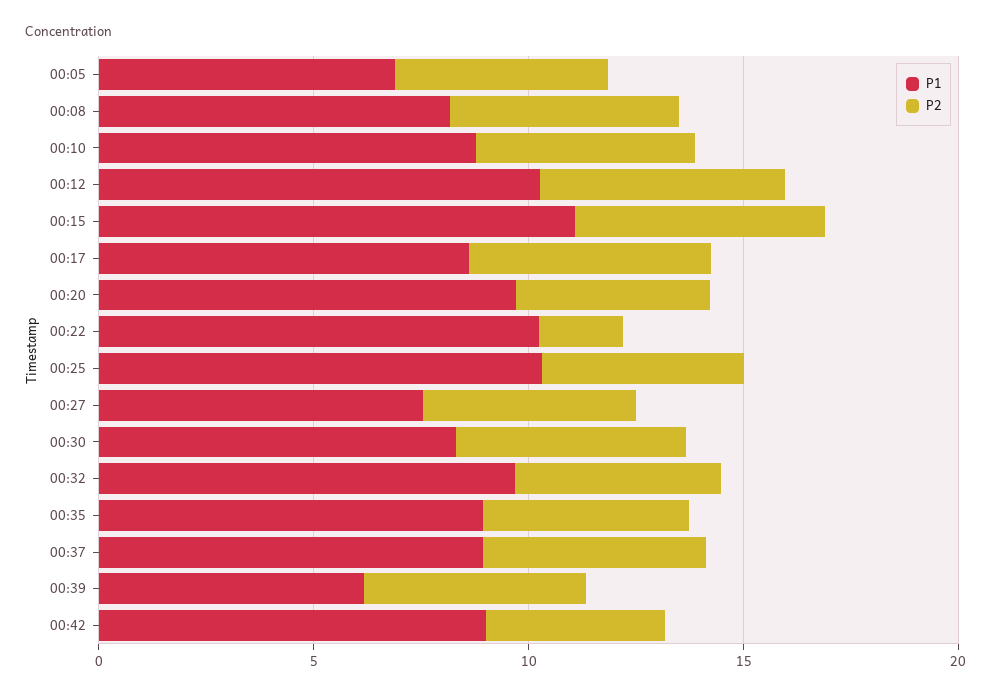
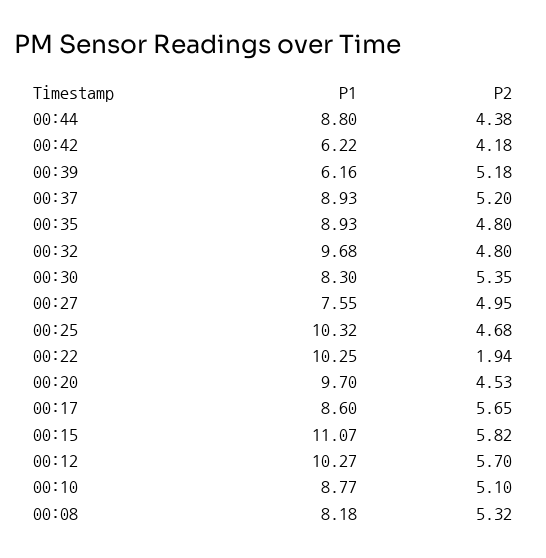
P1, 00:05: 7 -> none
P2, 00:05: 5 -> none
P1, 00:42: 9 -> 6.22
P1, 00:44: none -> 8.8
P2, 00:44: none -> 4.38

